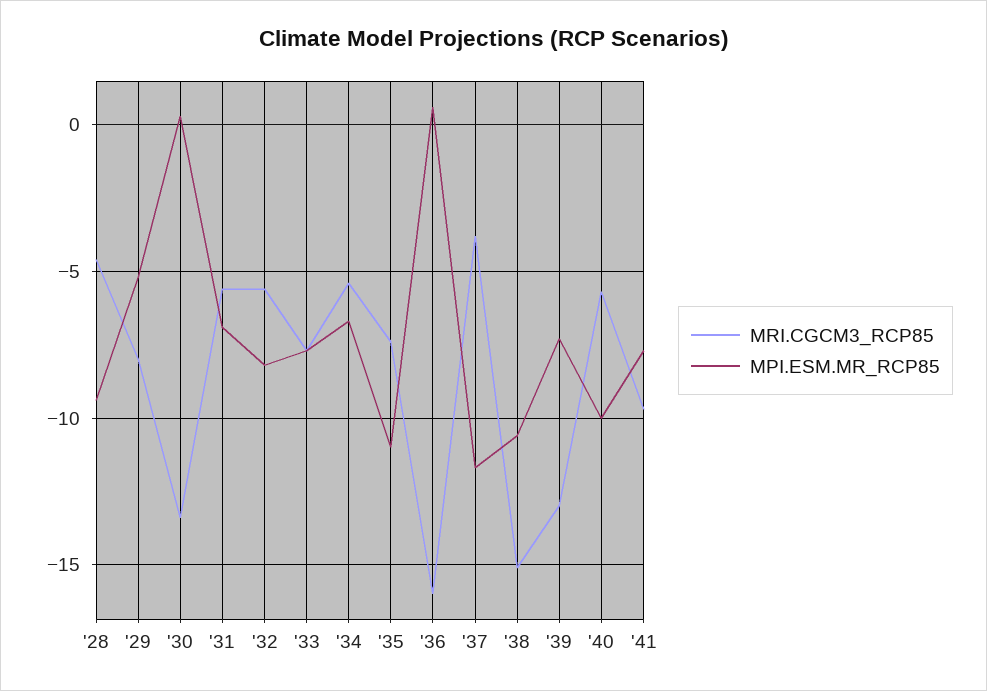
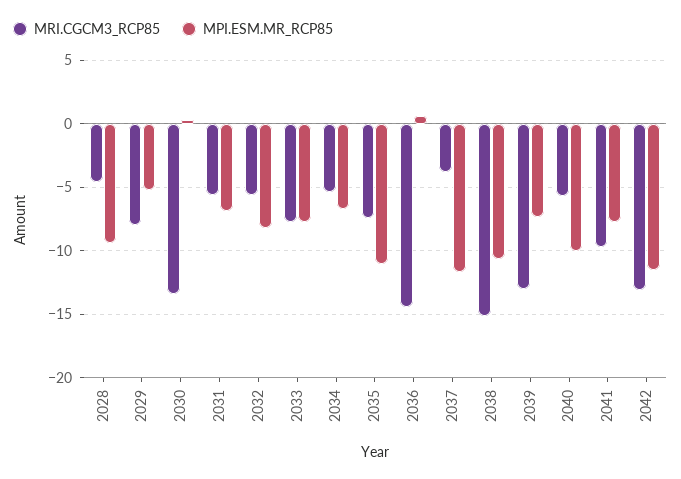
MRI.CGCM3_RCP85, '36: -16 -> -14.5
MRI.CGCM3_RCP85, 2042: none -> -13
MPI.ESM.MR_RCP85, 2042: none -> -11.5

